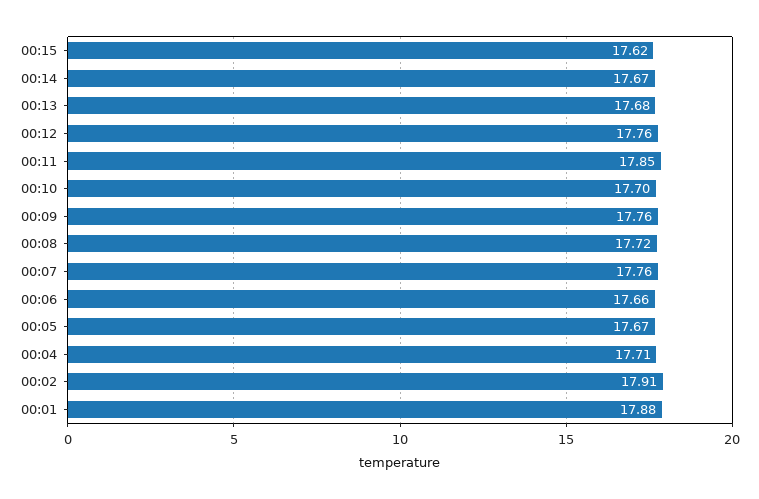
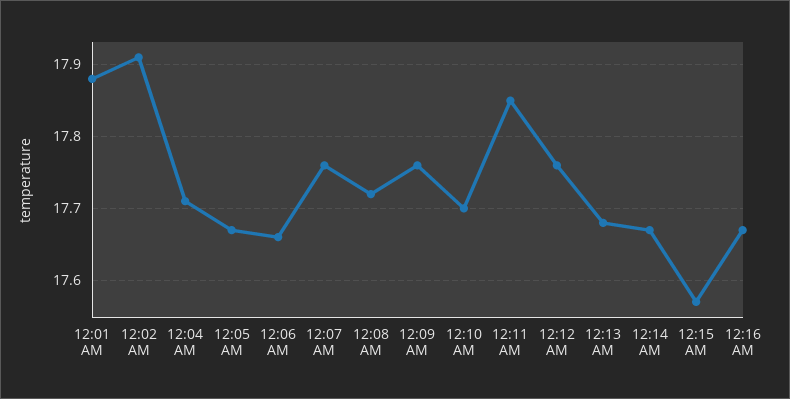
00:15: 17.62 -> 17.57
12:16 AM: none -> 17.67

